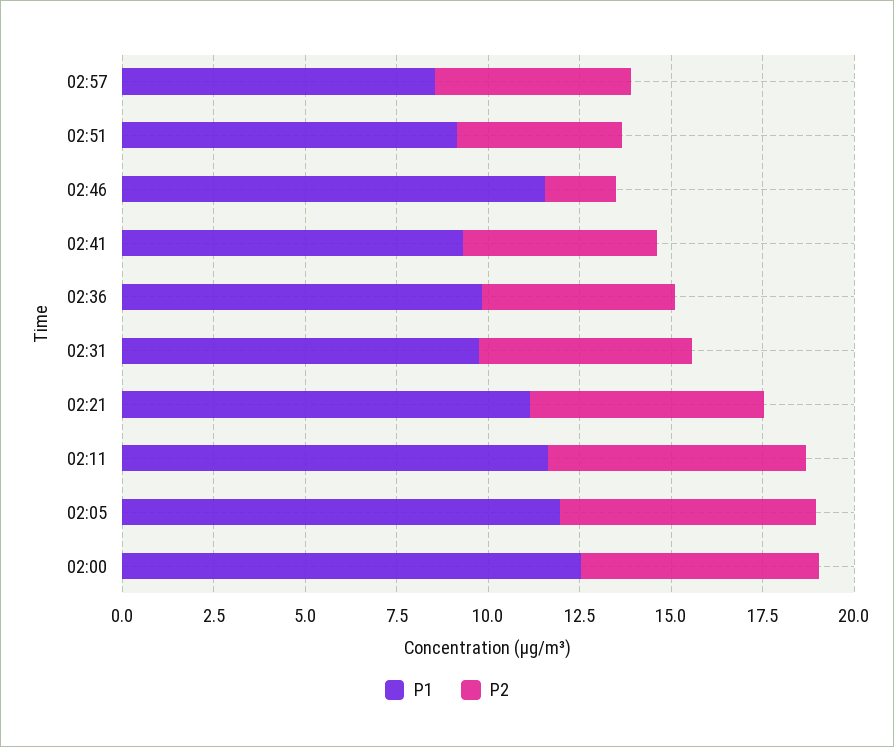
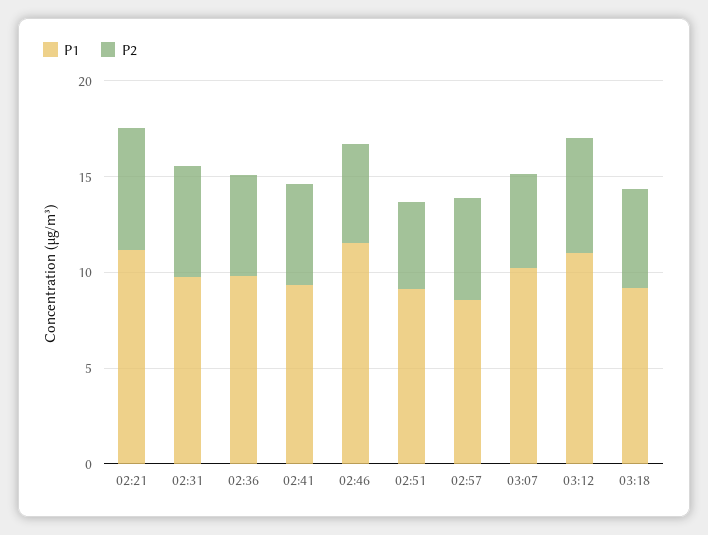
P2, 02:46: 2 -> 5
P1, 02:11: 11.5 -> none
P2, 02:11: 7 -> none
P1, 02:05: 12 -> none
P2, 02:05: 7 -> none
P1, 02:00: 12.5 -> none
P2, 02:00: 6.5 -> none
P1, 03:07: none -> 10
P2, 03:07: none -> 5
P1, 03:12: none -> 11
P2, 03:12: none -> 6
P1, 03:18: none -> 9
P2, 03:18: none -> 5

